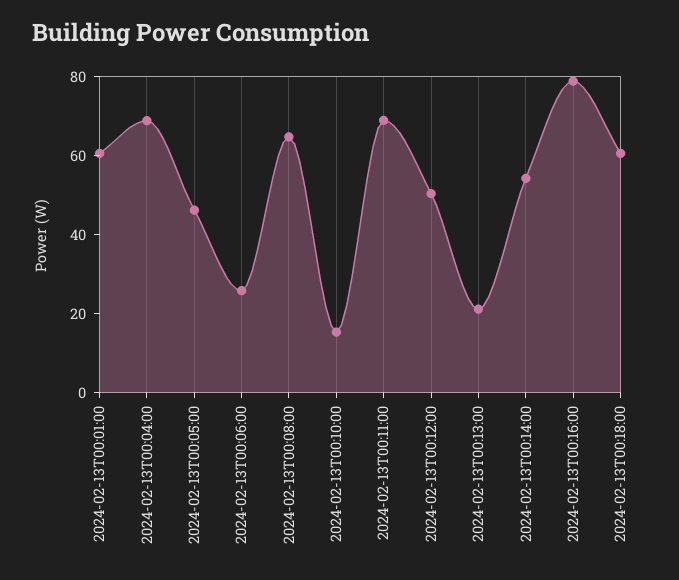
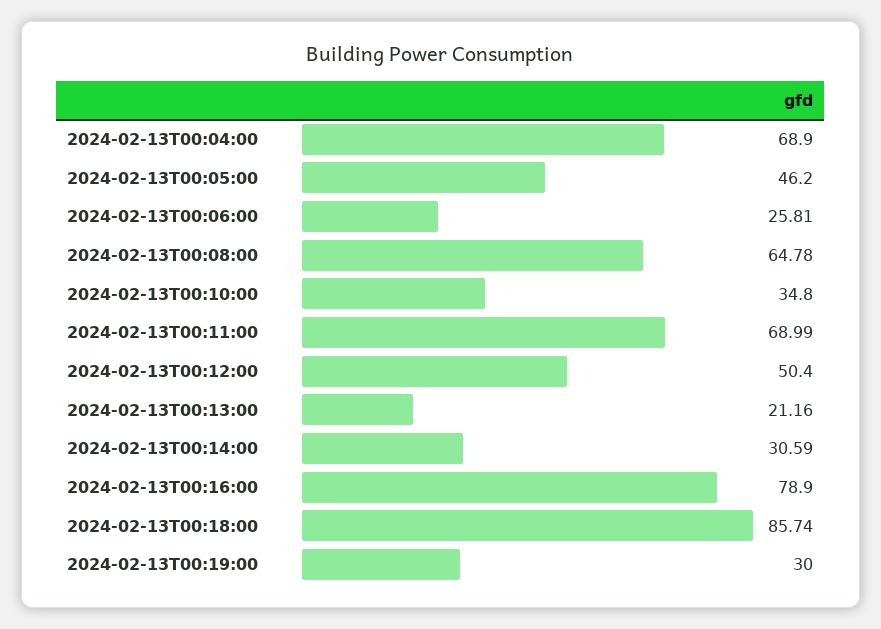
2024-02-13T00:01:00: 60 -> none
2024-02-13T00:10:00: 15 -> 34.8
2024-02-13T00:14:00: 55 -> 30.59
2024-02-13T00:18:00: 60 -> 85.74
2024-02-13T00:19:00: none -> 30

